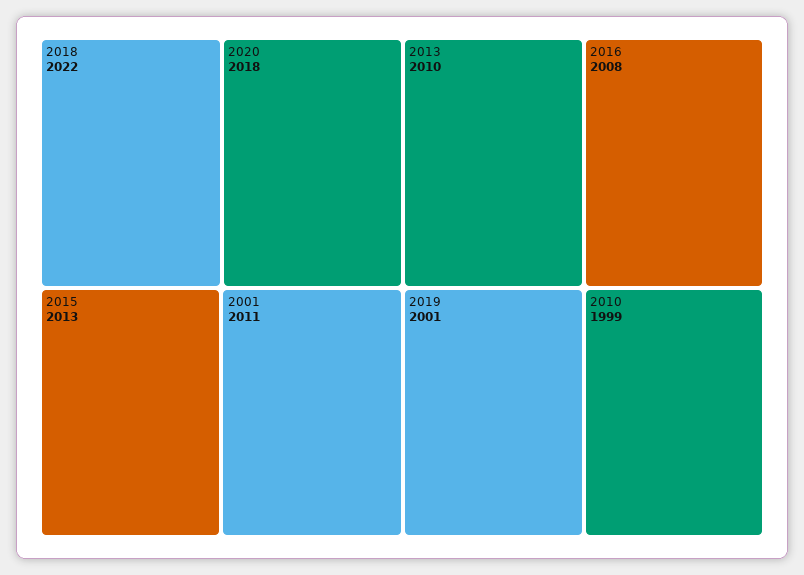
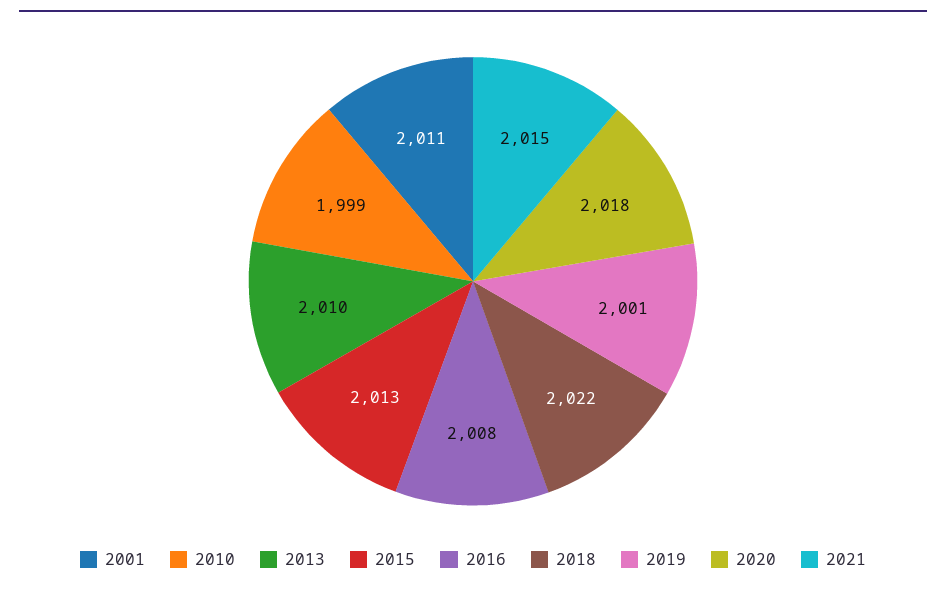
2021: none -> 2015

